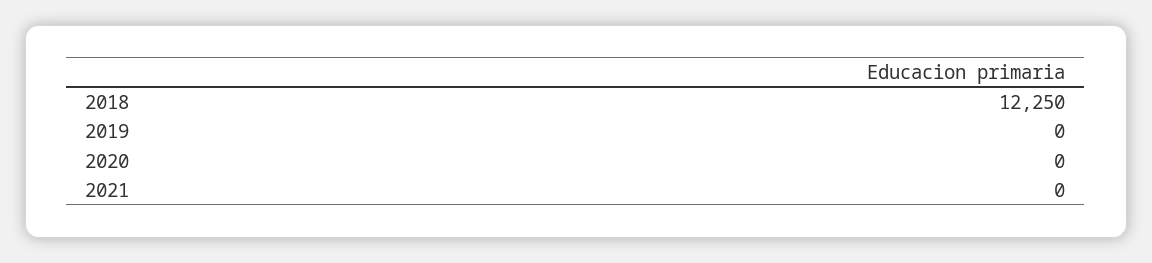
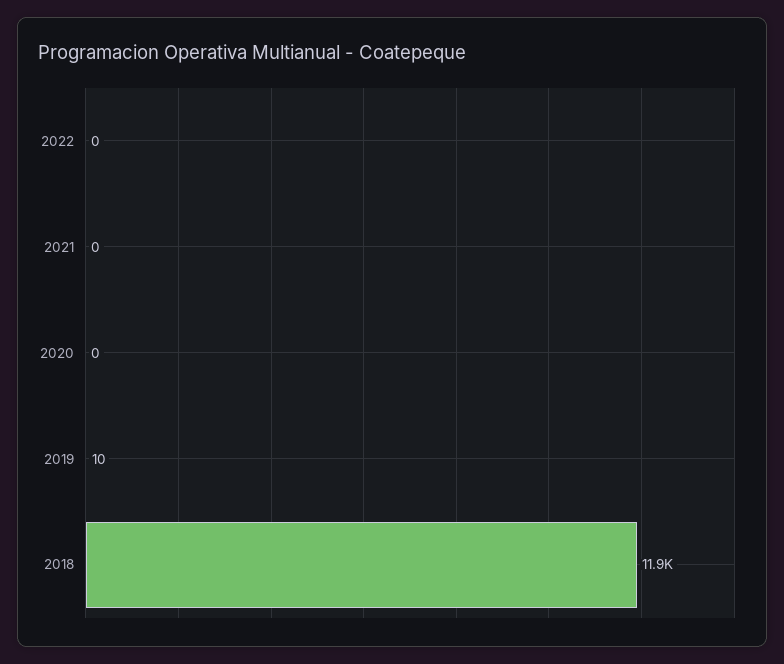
2018: 12250 -> 11900
2019: 0 -> 10
2022: none -> 0

